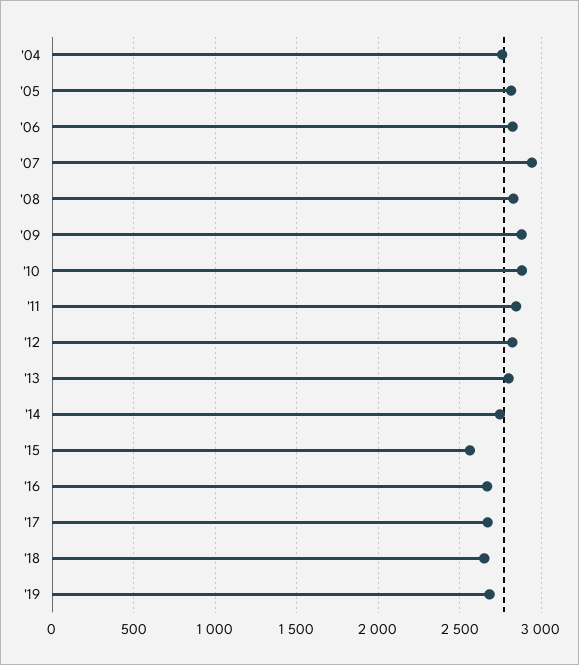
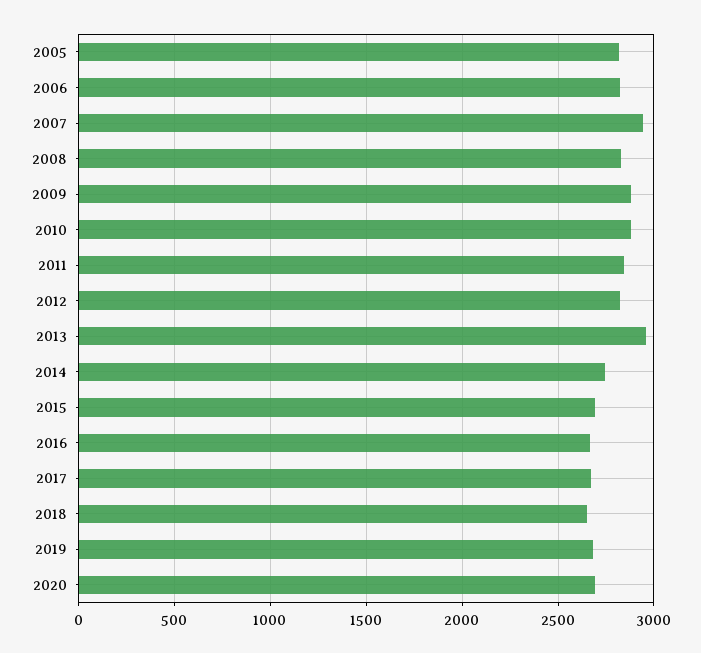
'04: 2750 -> none
'13: 2800 -> 2950
'15: 2550 -> 2700
2020: none -> 2700

